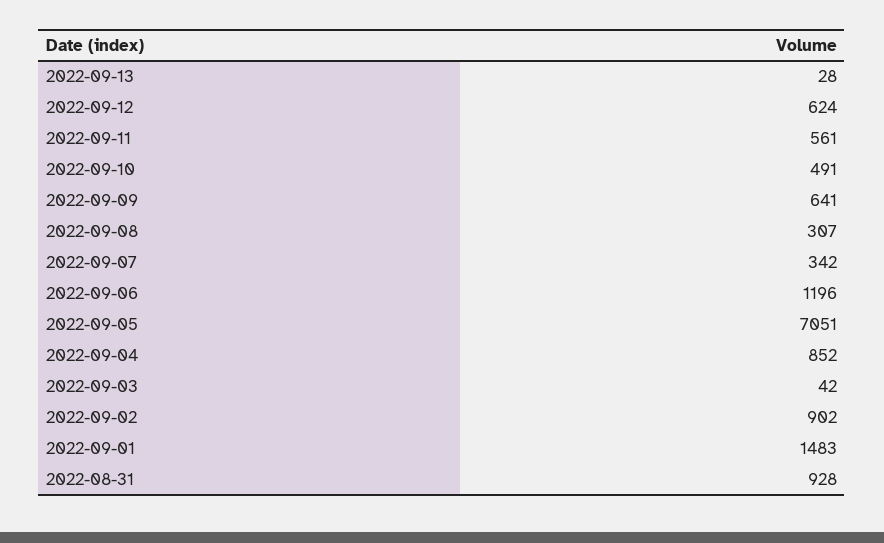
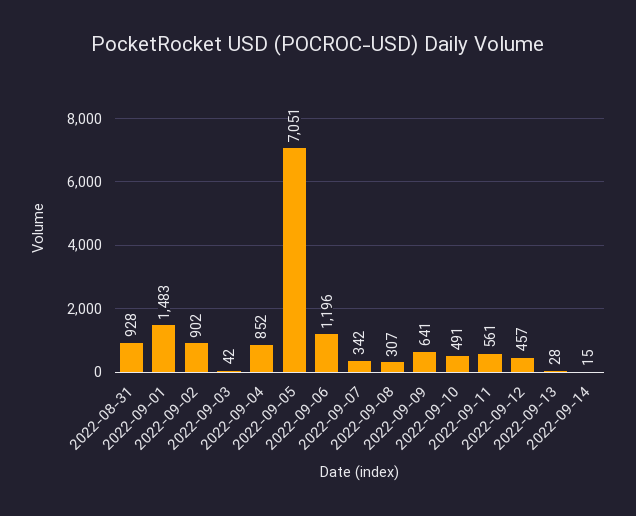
2022-09-12: 624 -> 457
2022-09-14: none -> 15

